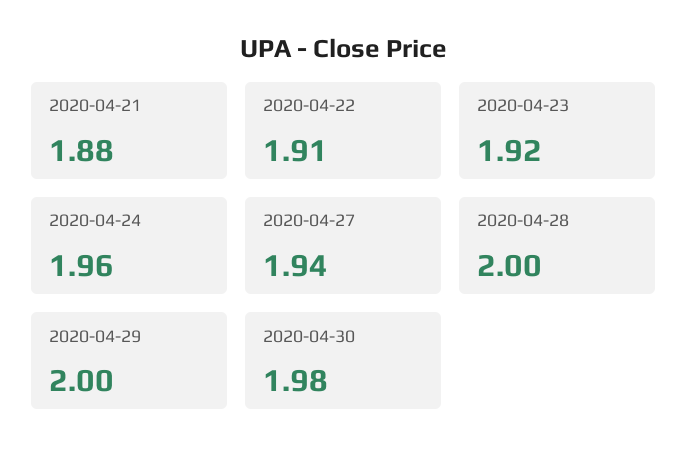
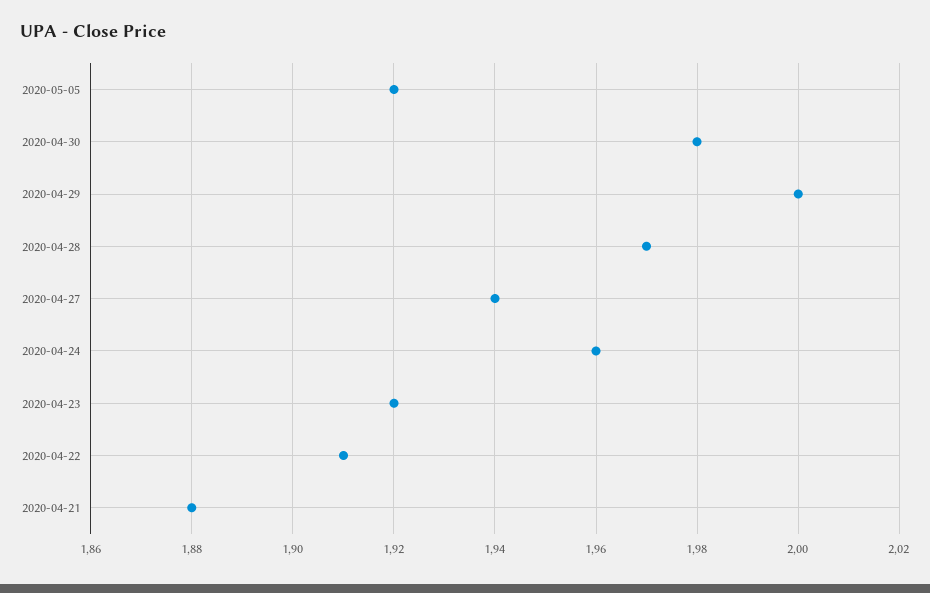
2020-04-28: 2 -> 1.97
2020-05-05: none -> 1.92

